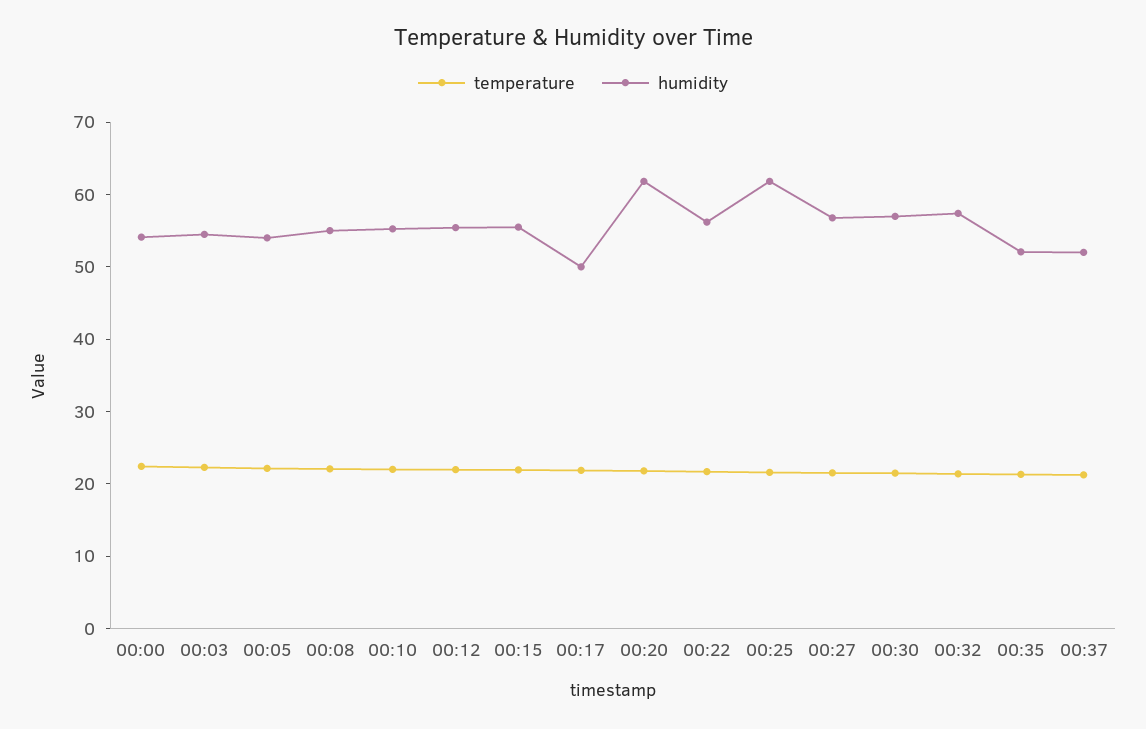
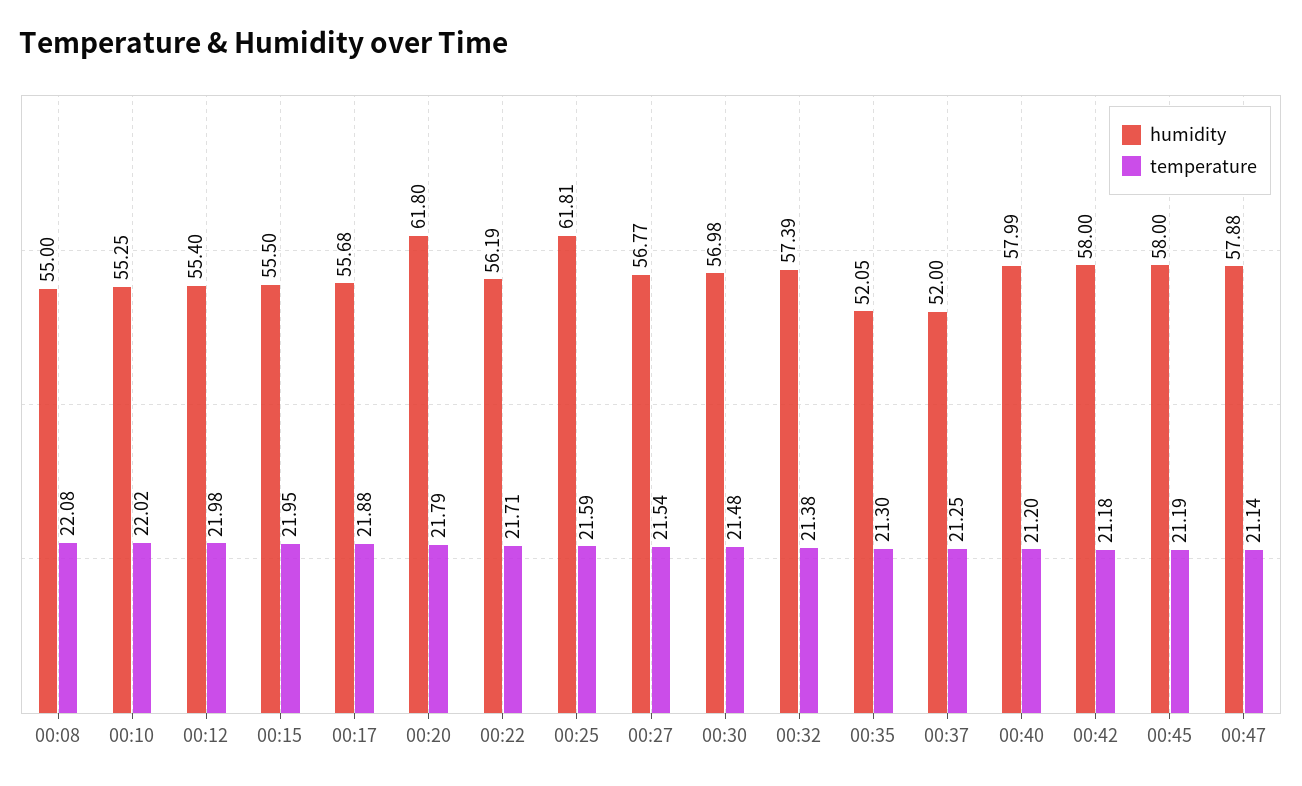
temperature, 00:00: 22 -> none
humidity, 00:00: 54 -> none
temperature, 00:03: 22 -> none
humidity, 00:03: 54 -> none
temperature, 00:05: 22 -> none
humidity, 00:05: 54 -> none
humidity, 00:17: 50 -> 55.68
humidity, 00:40: none -> 57.99
temperature, 00:40: none -> 21.2
humidity, 00:42: none -> 58
temperature, 00:42: none -> 21.18
humidity, 00:45: none -> 58
temperature, 00:45: none -> 21.19
humidity, 00:47: none -> 57.88
temperature, 00:47: none -> 21.14

